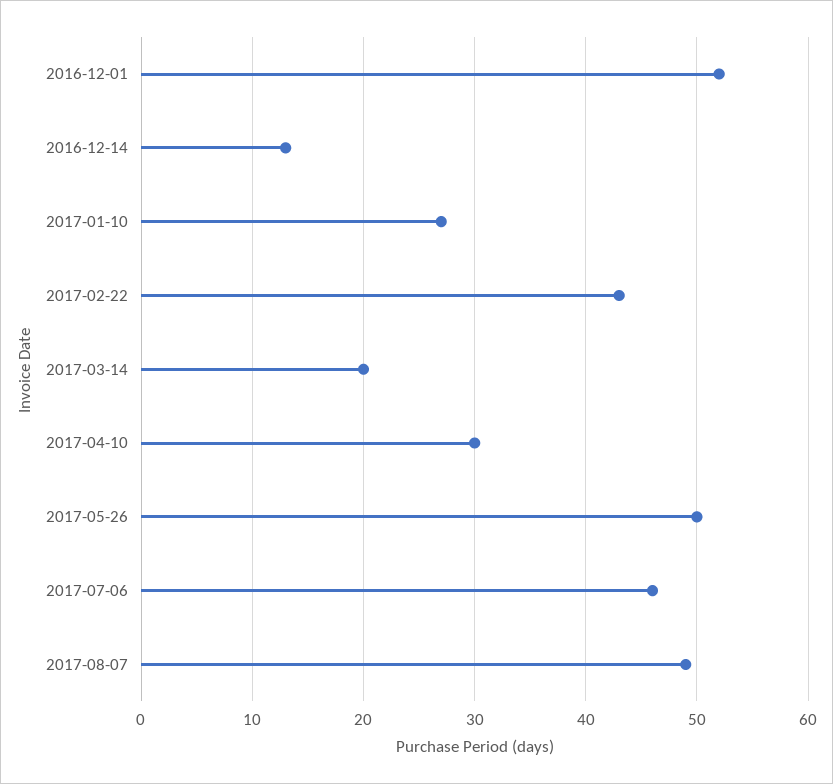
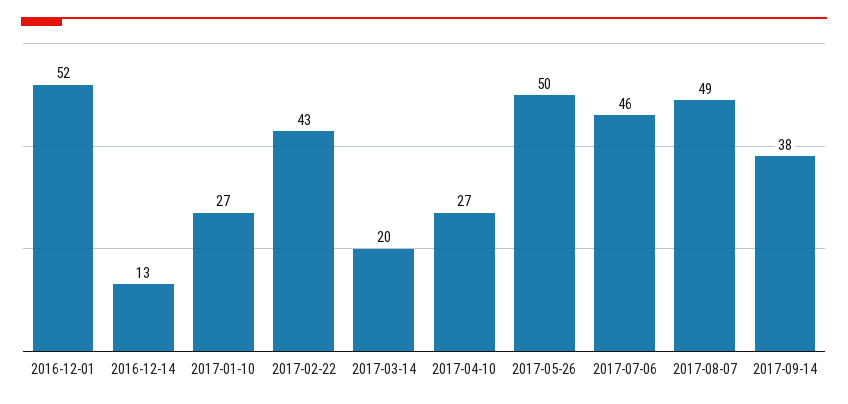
2017-04-10: 30 -> 27
2017-09-14: none -> 38

